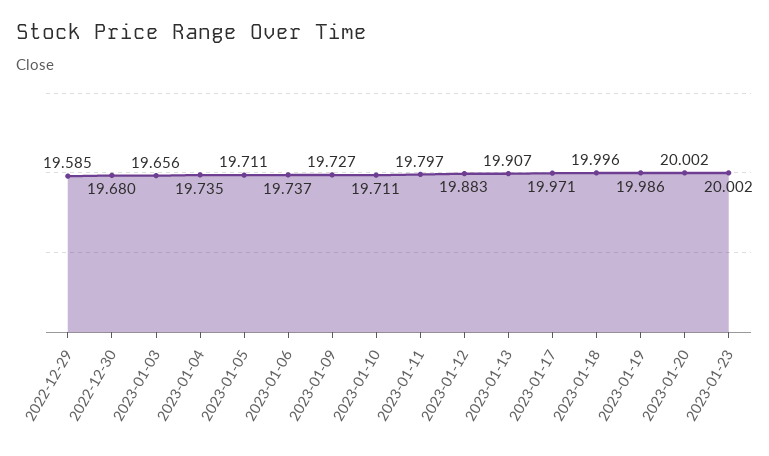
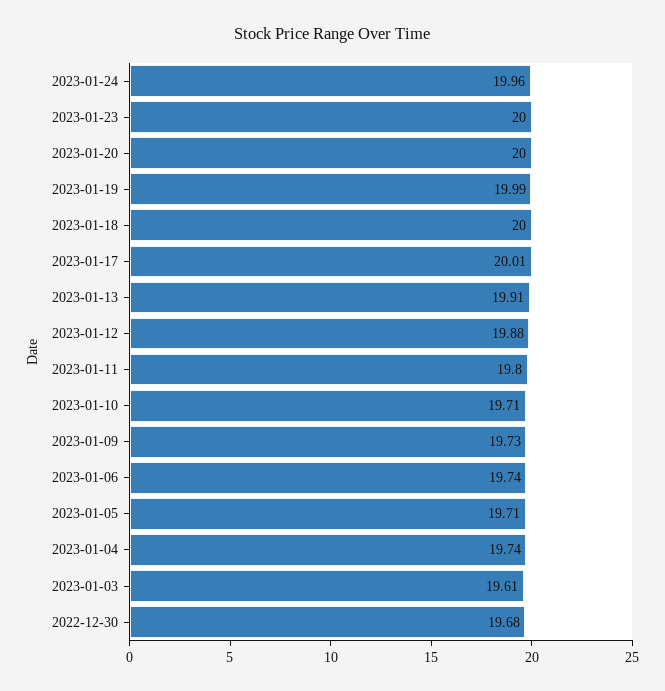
2022-12-29: 19.585 -> none
2023-01-03: 19.656 -> 19.61
2023-01-17: 19.971 -> 20.01
2023-01-24: none -> 19.96

